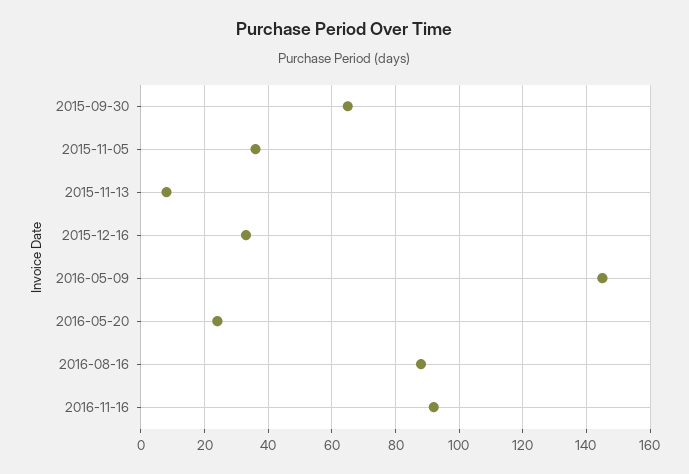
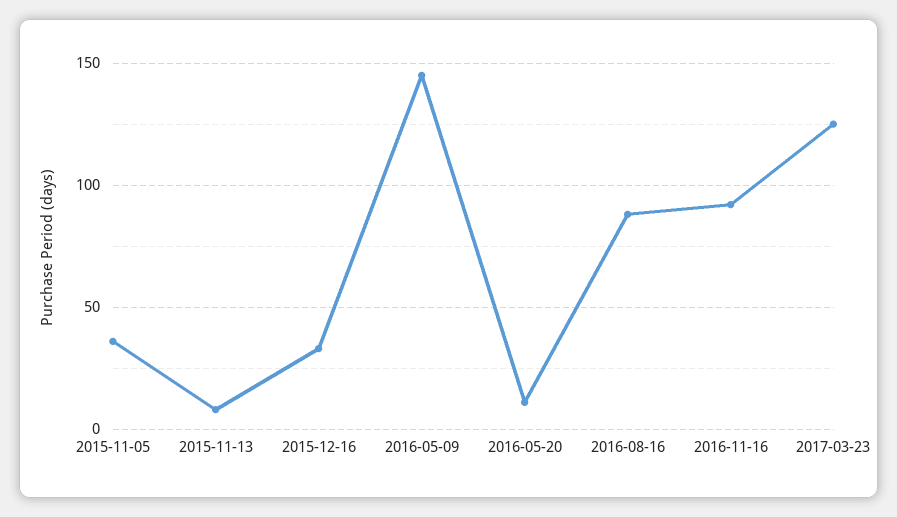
2015-09-30: 65 -> none
2016-05-20: 25 -> 10
2017-03-23: none -> 125

